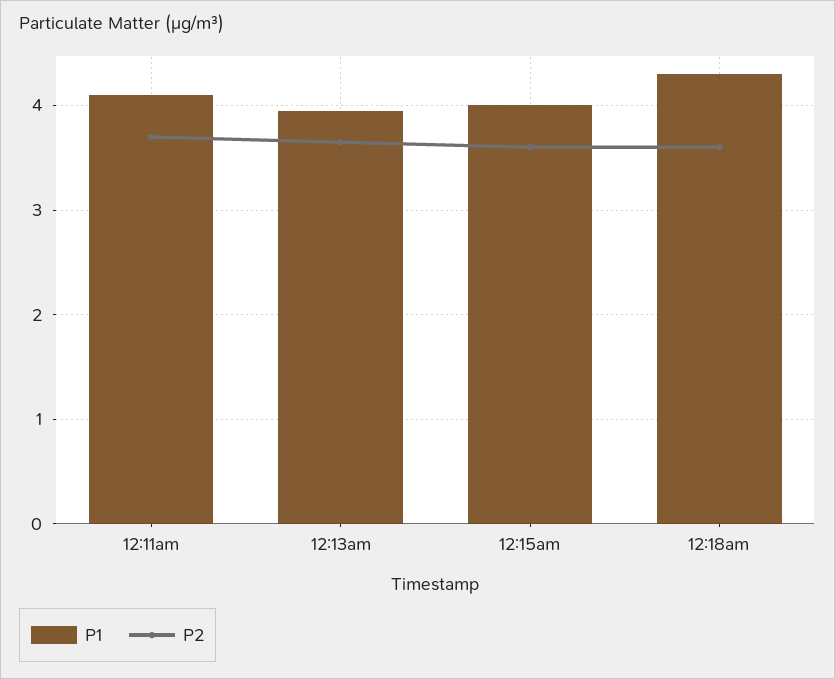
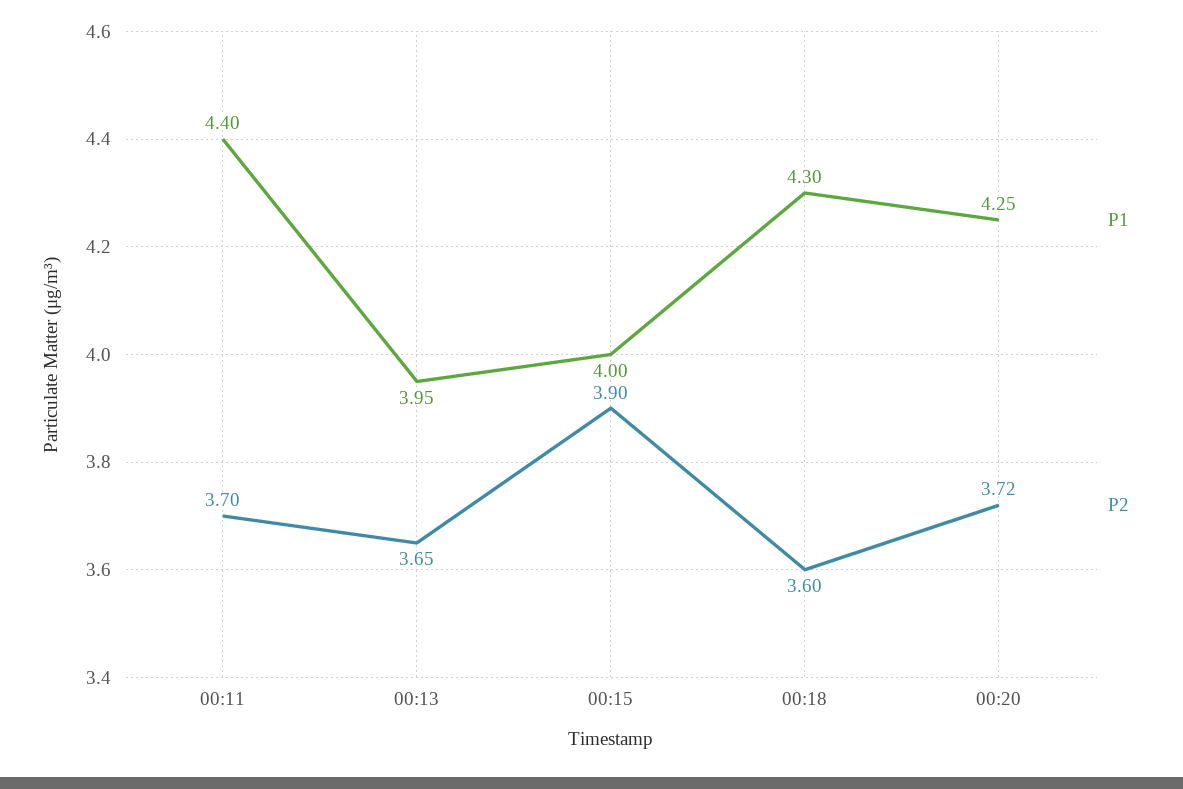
P1, 12:11am: 4.1 -> 4.4
P2, 12:15am: 3.6 -> 3.9
P1, 00:20: none -> 4.25
P2, 00:20: none -> 3.72

